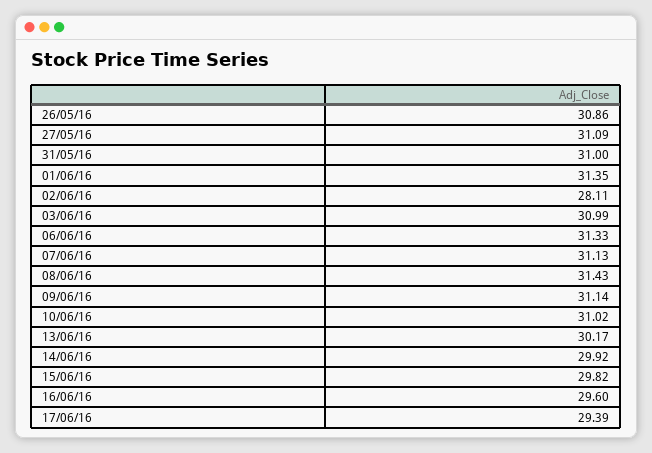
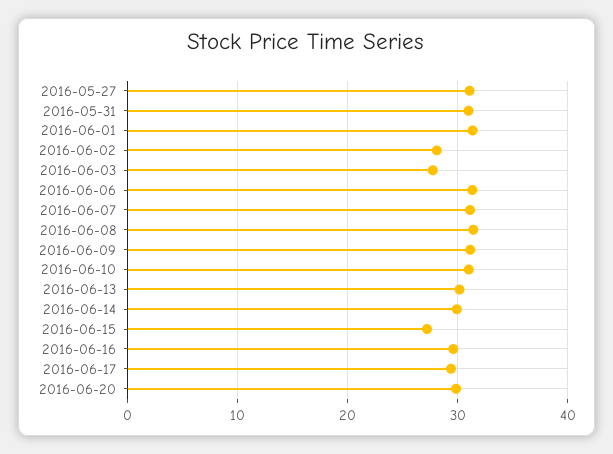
26/05/16: 30.86 -> none
03/06/16: 30.99 -> 28
15/06/16: 29.82 -> 27
2016-06-20: none -> 30

